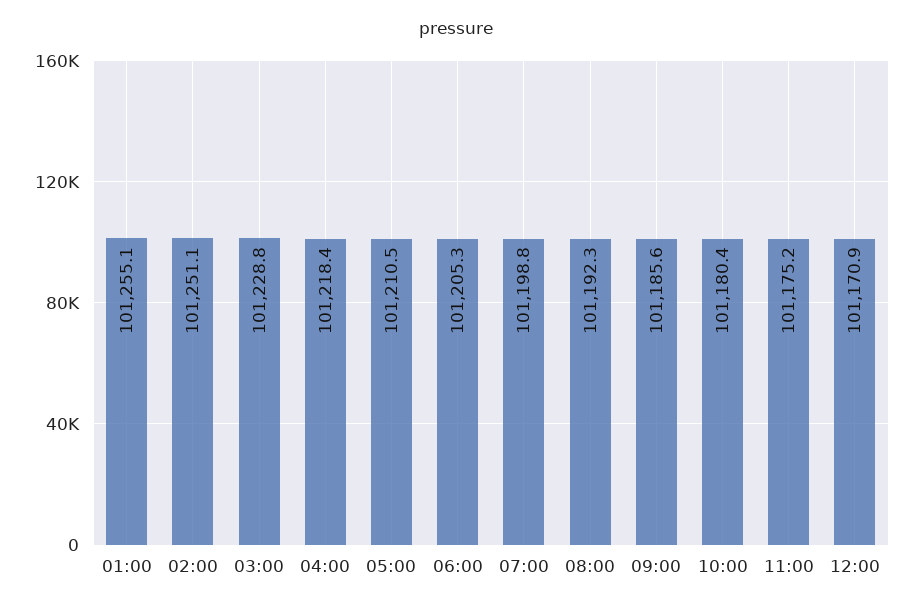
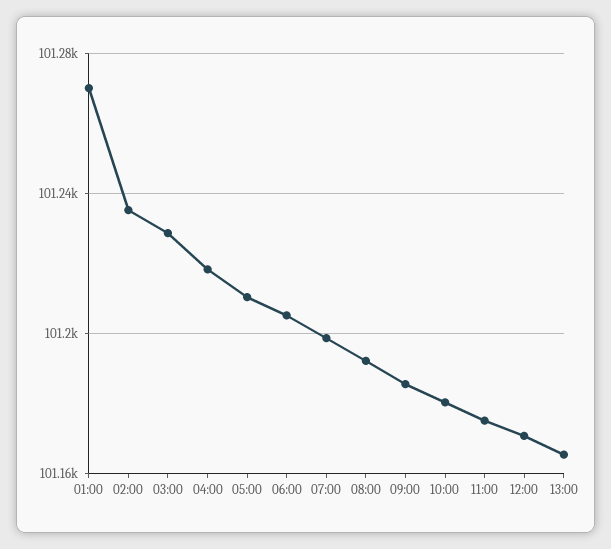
01:00: 101255.1 -> 101270
02:00: 101251.1 -> 101235
13:00: none -> 101165

